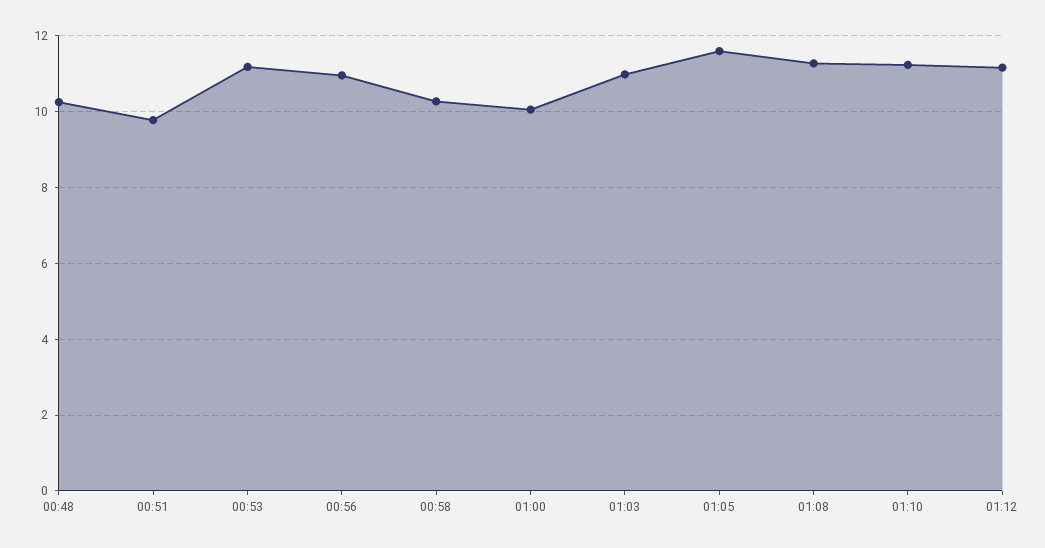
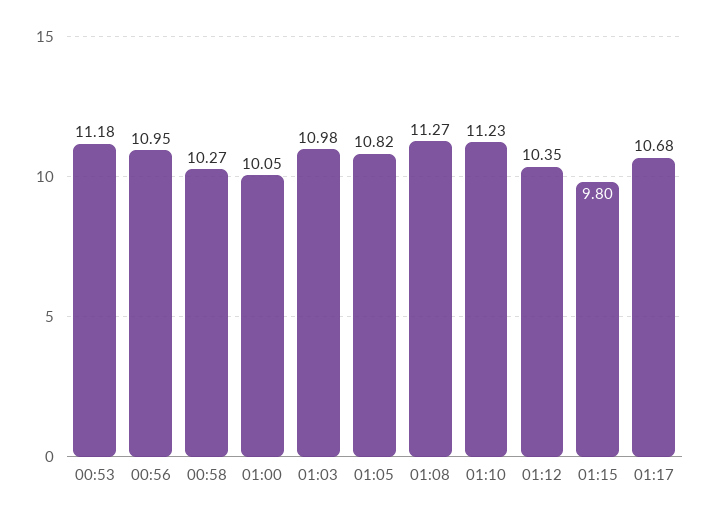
00:48: 10.2 -> none
00:51: 9.8 -> none
01:05: 11.6 -> 10.82
01:12: 11.2 -> 10.35
01:15: none -> 9.8
01:17: none -> 10.68

